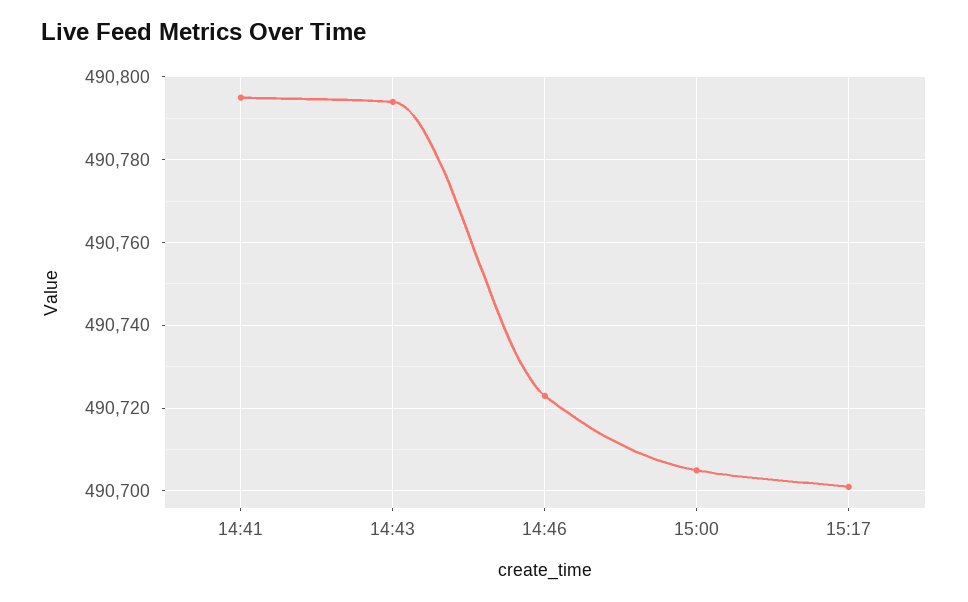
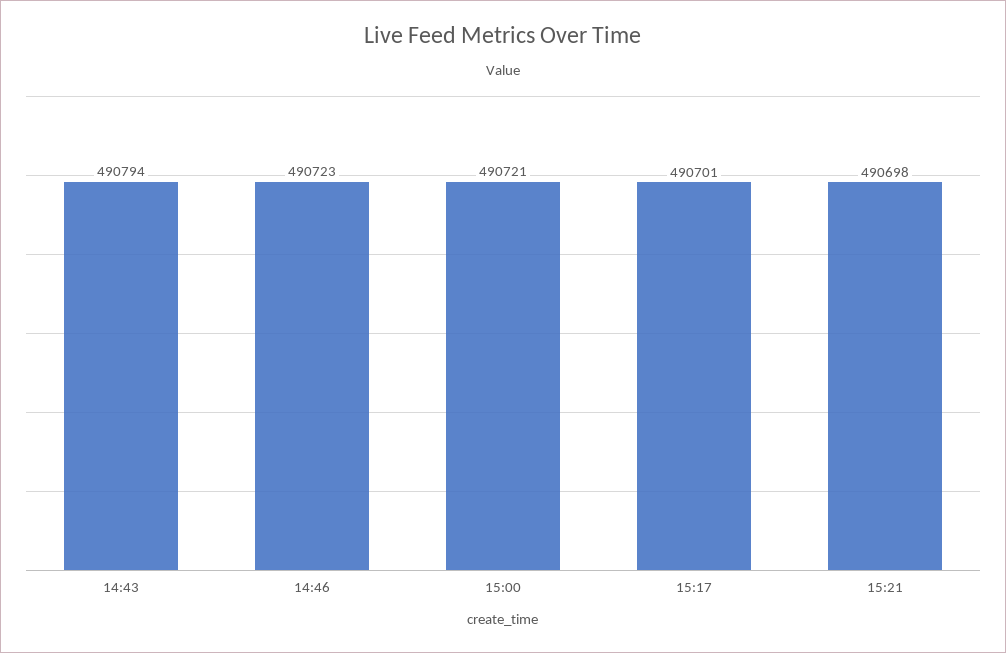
14:41: 490795 -> none
15:00: 490705 -> 490721
15:21: none -> 490698

